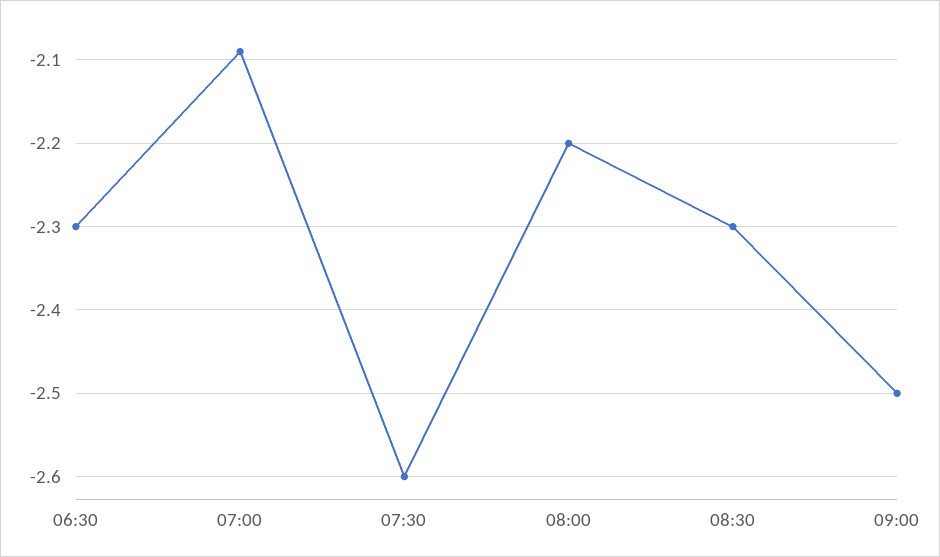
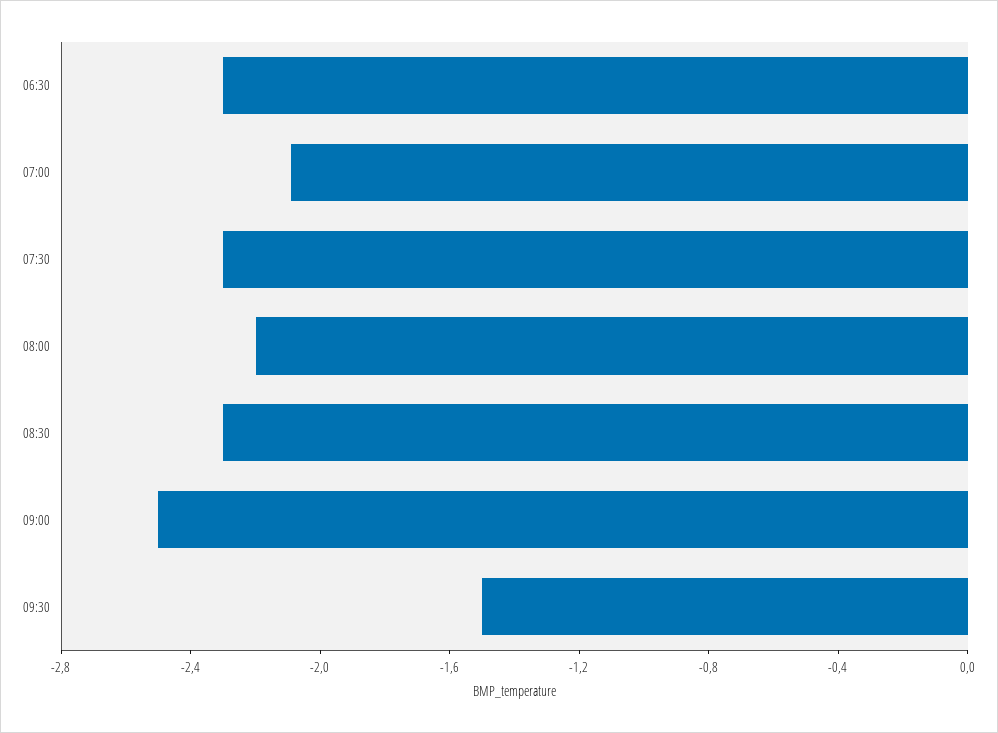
07:30: -2.6 -> -2.3
09:30: none -> -1.5

